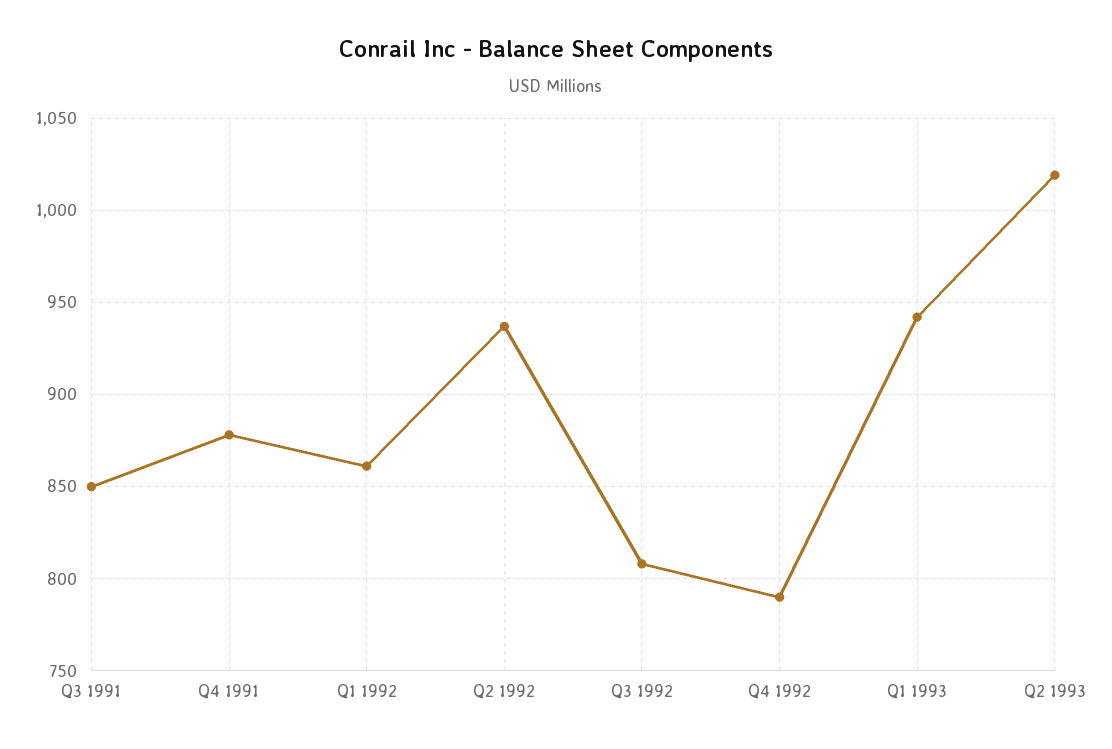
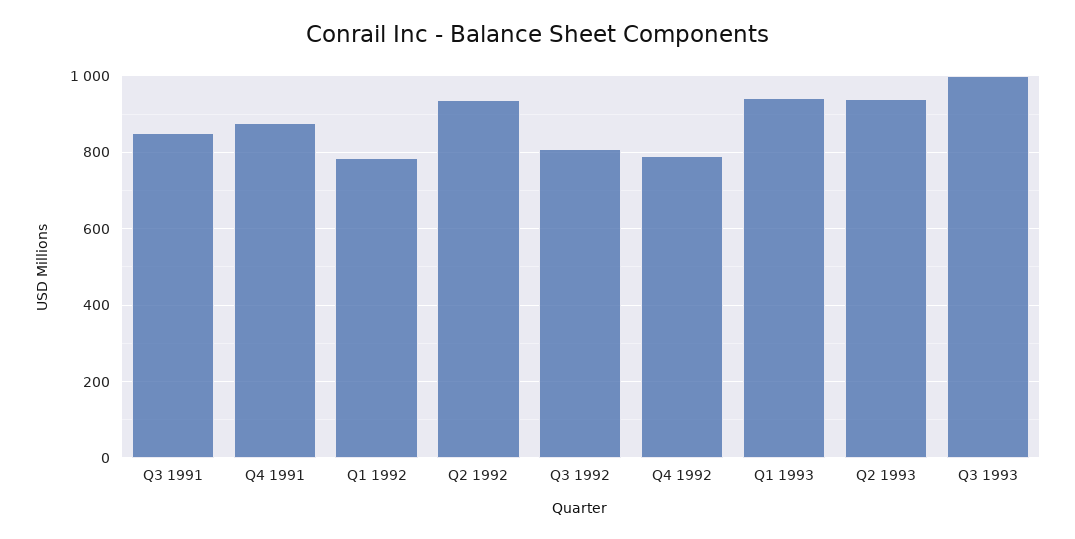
Q1 1992: 860 -> 780
Q2 1993: 1020 -> 940
Q3 1993: none -> 1000

